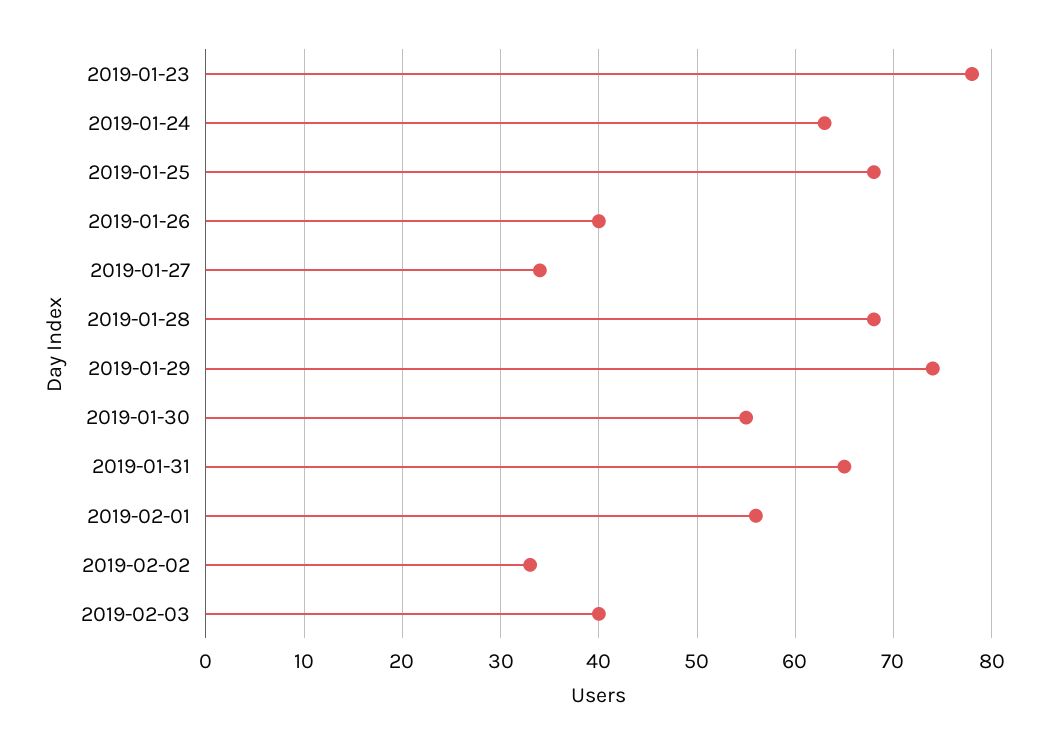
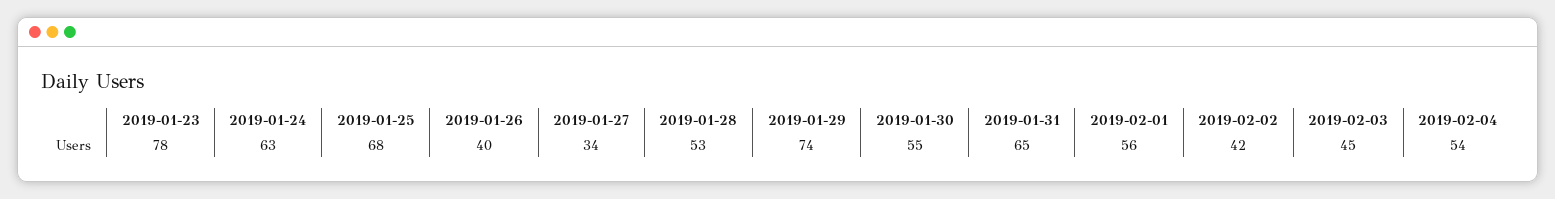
2019-01-28: 68 -> 53
2019-02-02: 33 -> 42
2019-02-03: 40 -> 45
2019-02-04: none -> 54

